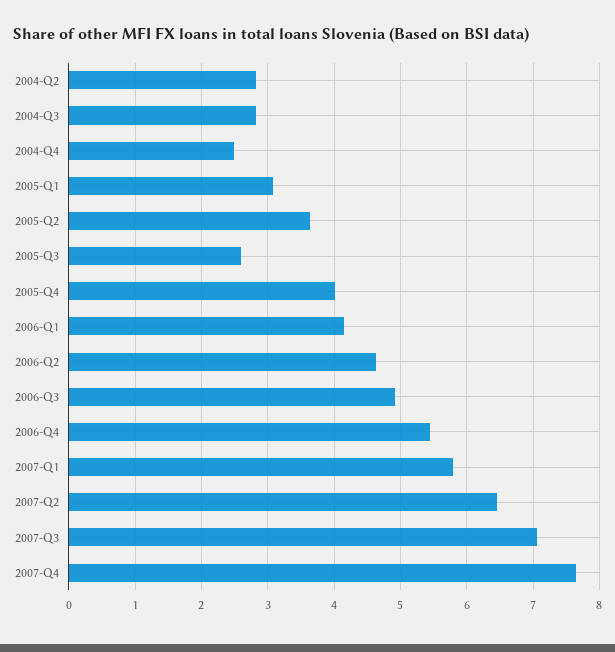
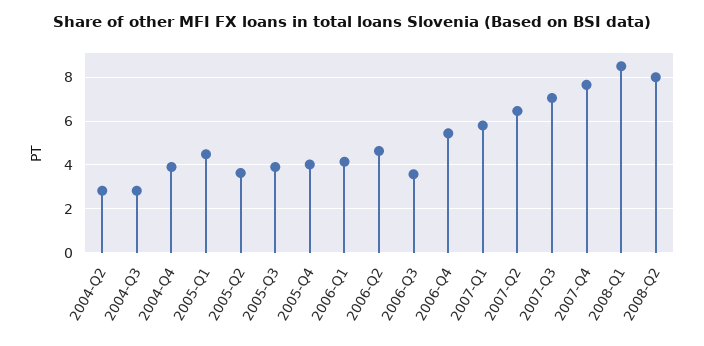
2004-Q4: 2.5 -> 4
2005-Q1: 3.1 -> 4.5
2005-Q3: 2.6 -> 4
2006-Q3: 4.9 -> 3.5
2008-Q1: none -> 8.5
2008-Q2: none -> 8

